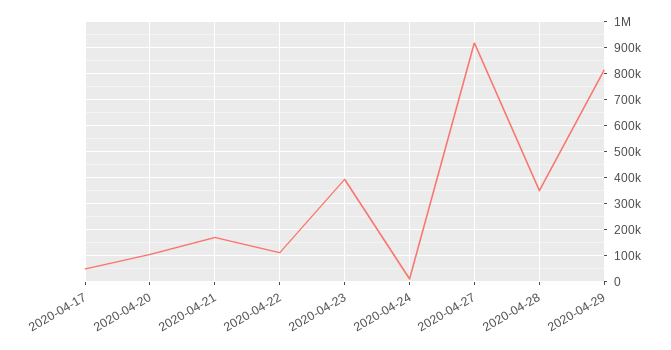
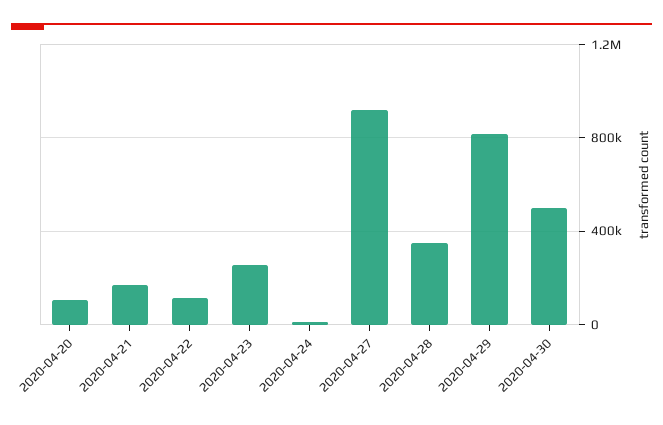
2020-04-17: 50000 -> none
2020-04-23: 400000 -> 250000
2020-04-30: none -> 500000

